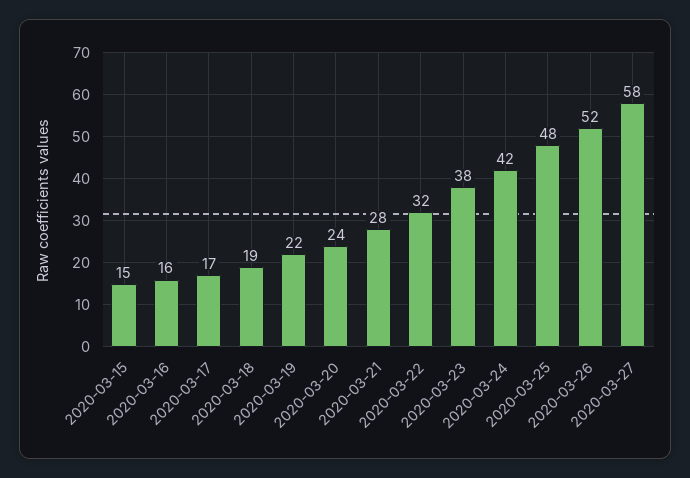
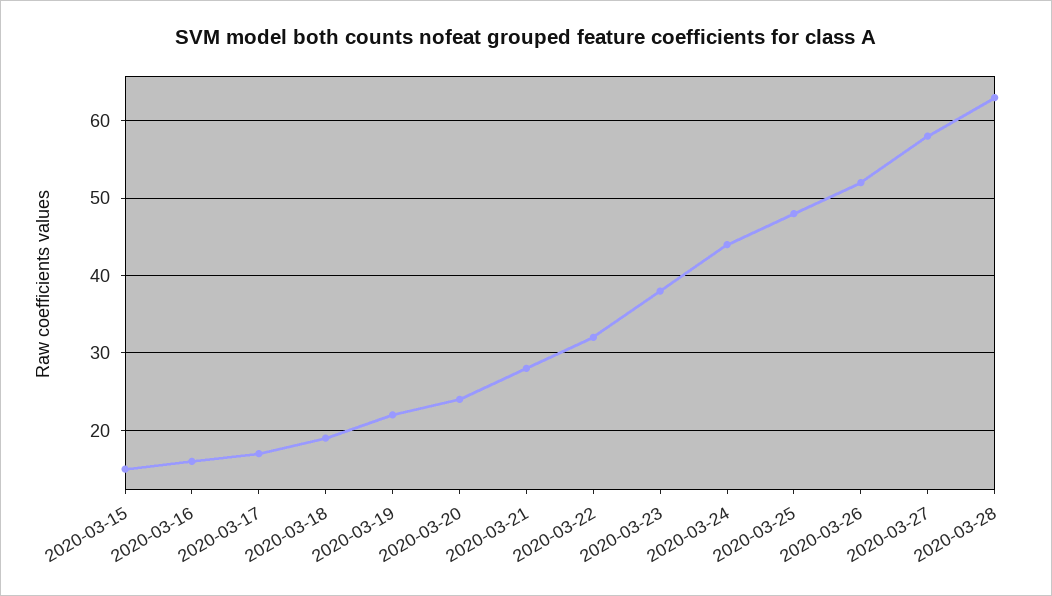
2020-03-24: 42 -> 44
2020-03-28: none -> 63

